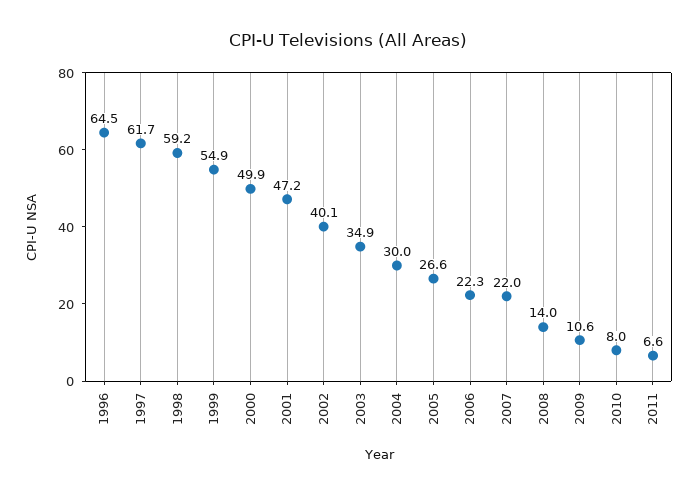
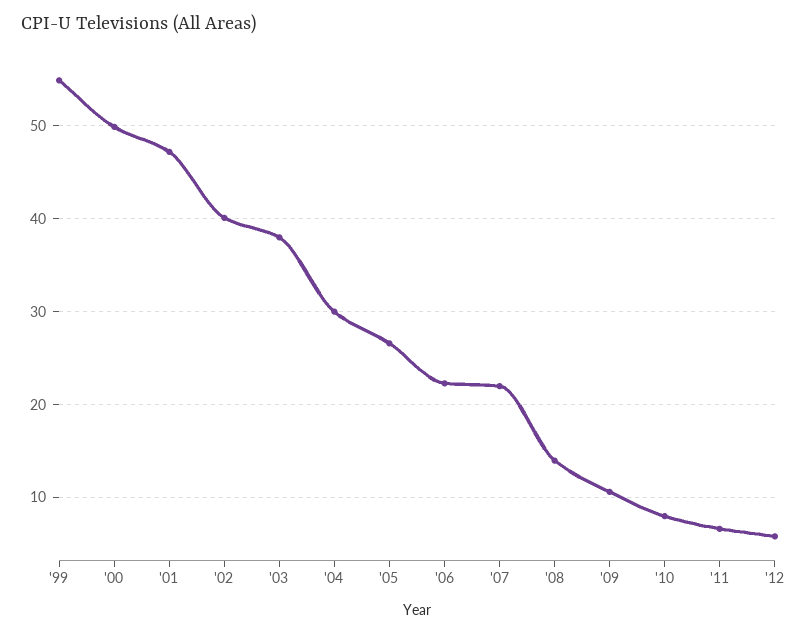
1996: 64.5 -> none
1997: 61.7 -> none
1998: 59.2 -> none
2003: 34.9 -> 38
'12: none -> 6

